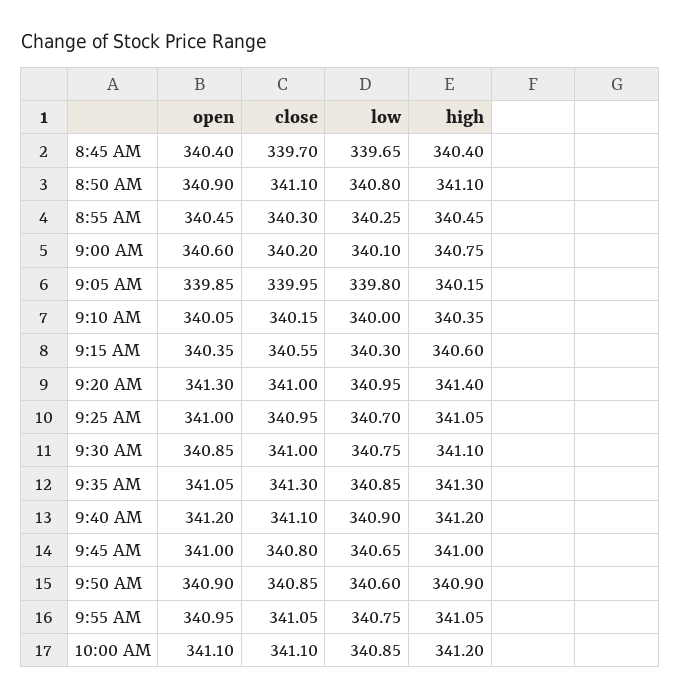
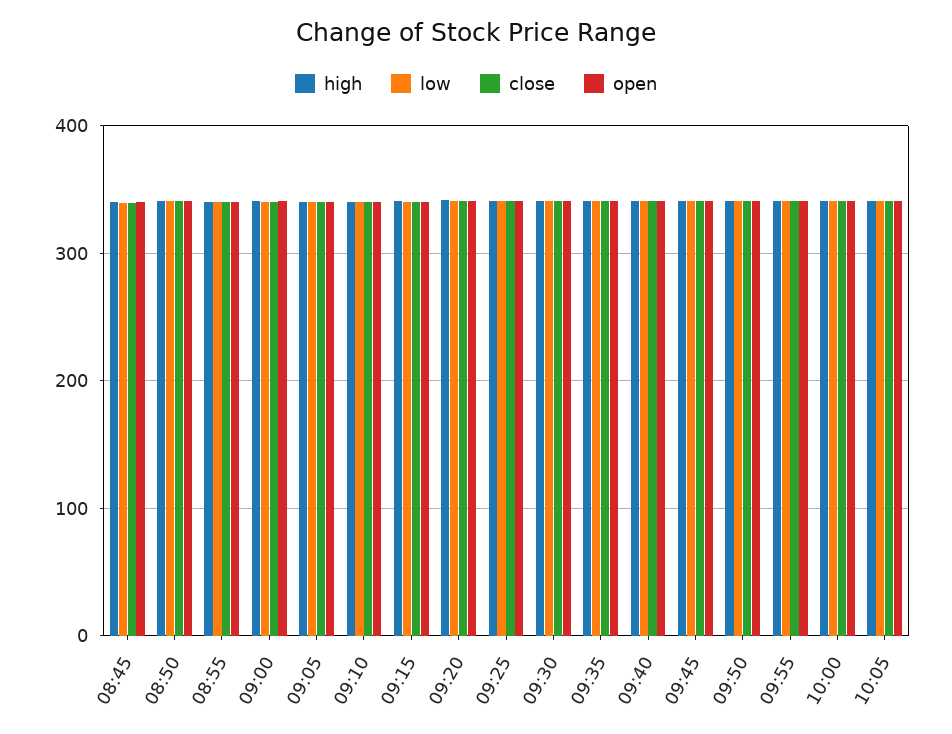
high, 10:05: none -> 340
low, 10:05: none -> 340
close, 10:05: none -> 340
open, 10:05: none -> 340

